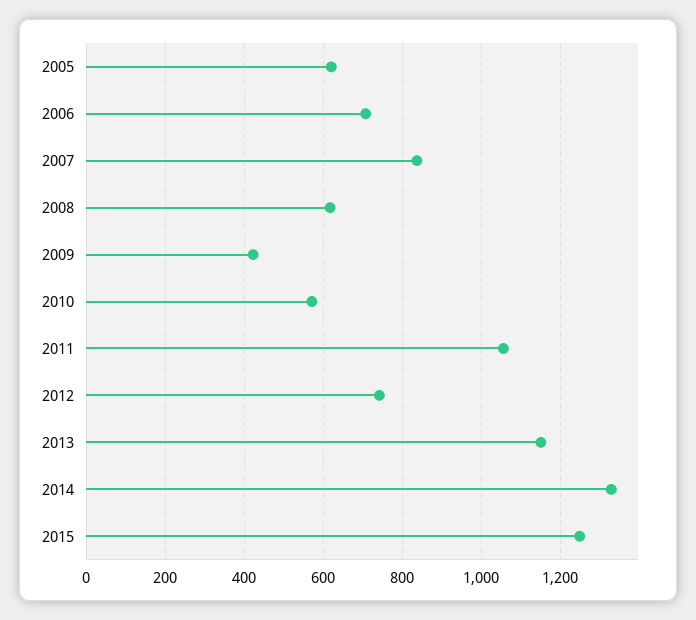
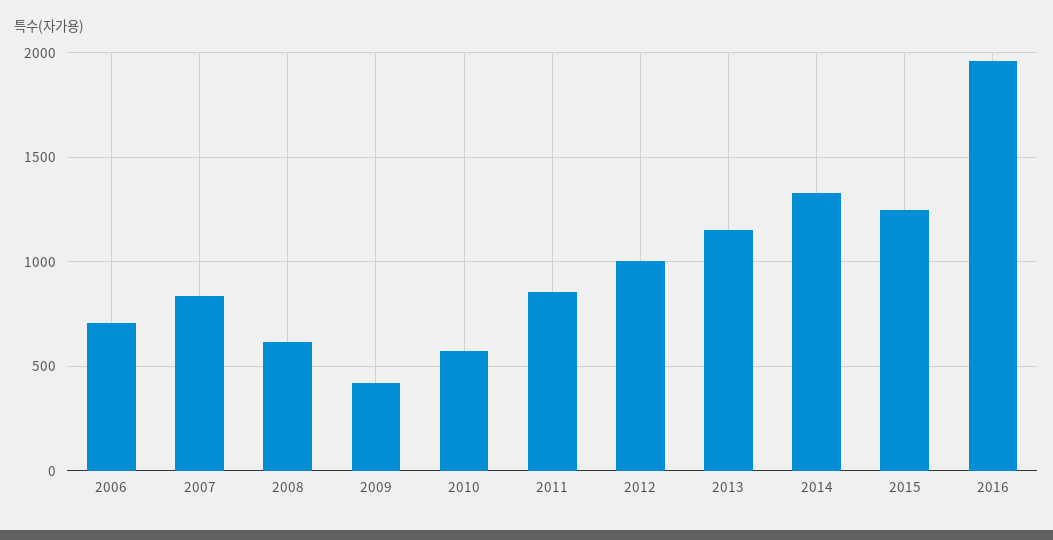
2005: 620 -> none
2011: 1060 -> 850
2012: 740 -> 1000
2016: none -> 1950

